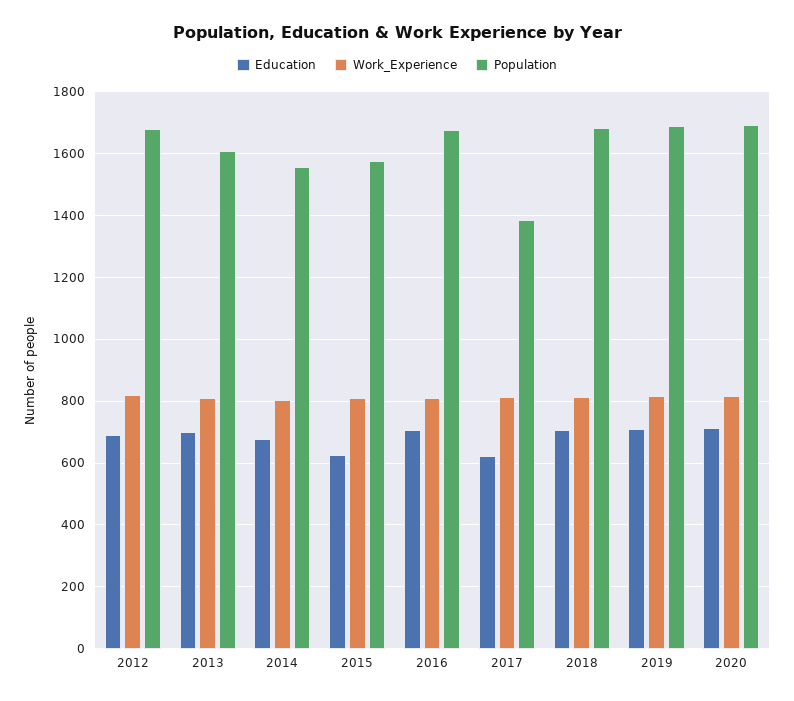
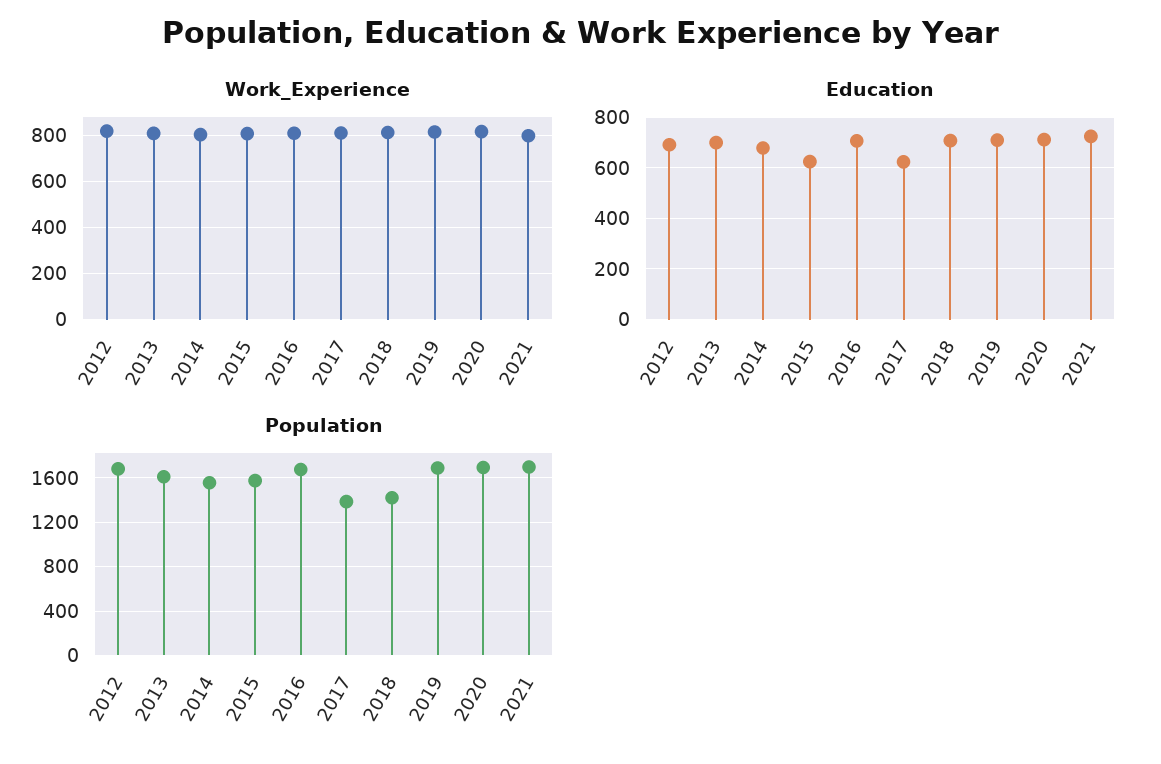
Population, 2018: 1680 -> 1400
Work_Experience, 2021: none -> 800
Education, 2021: none -> 725
Population, 2021: none -> 1700

